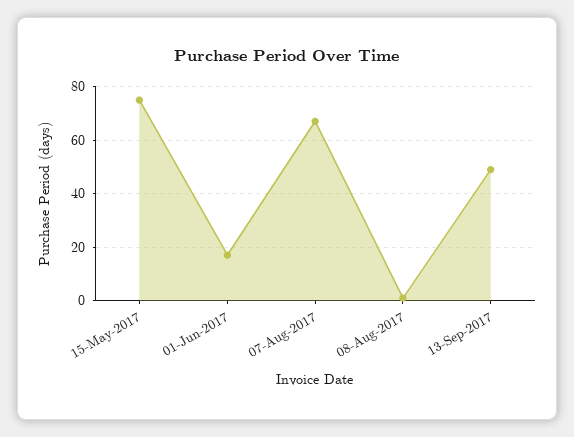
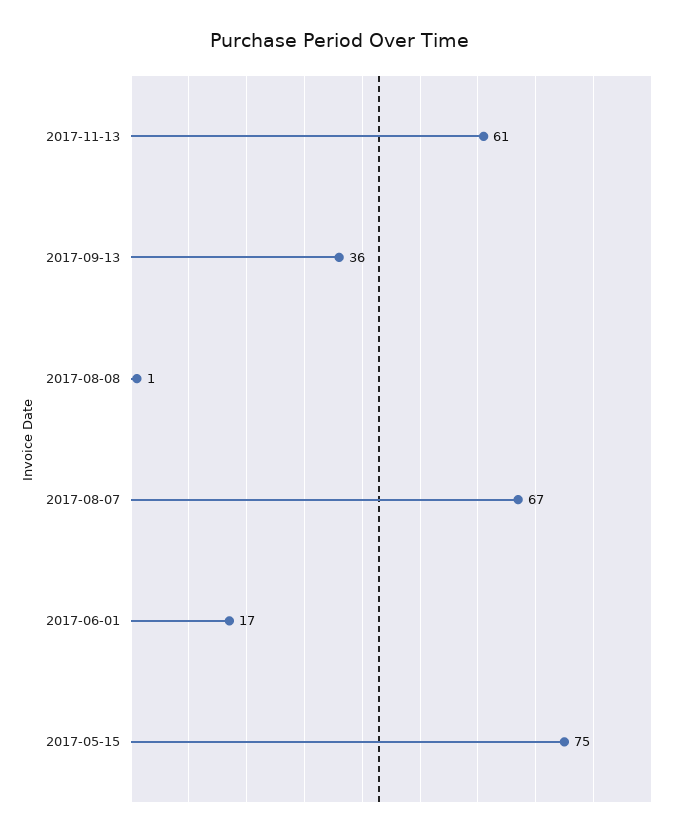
13-Sep-2017: 50 -> 36
2017-11-13: none -> 61

